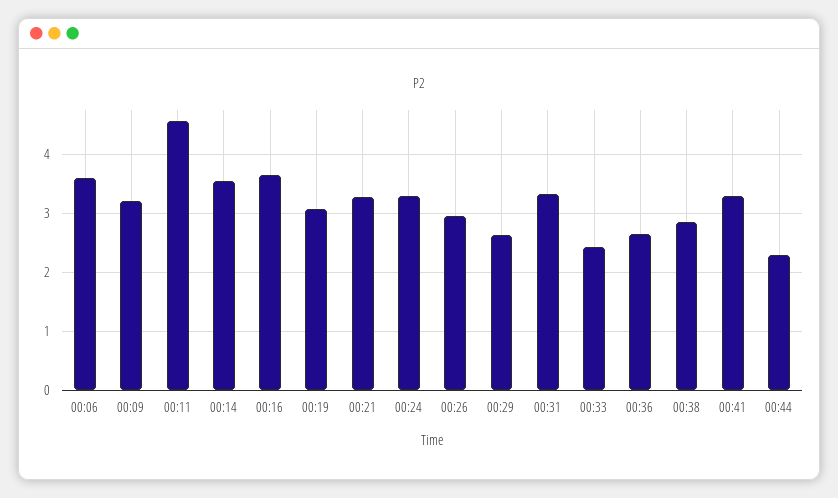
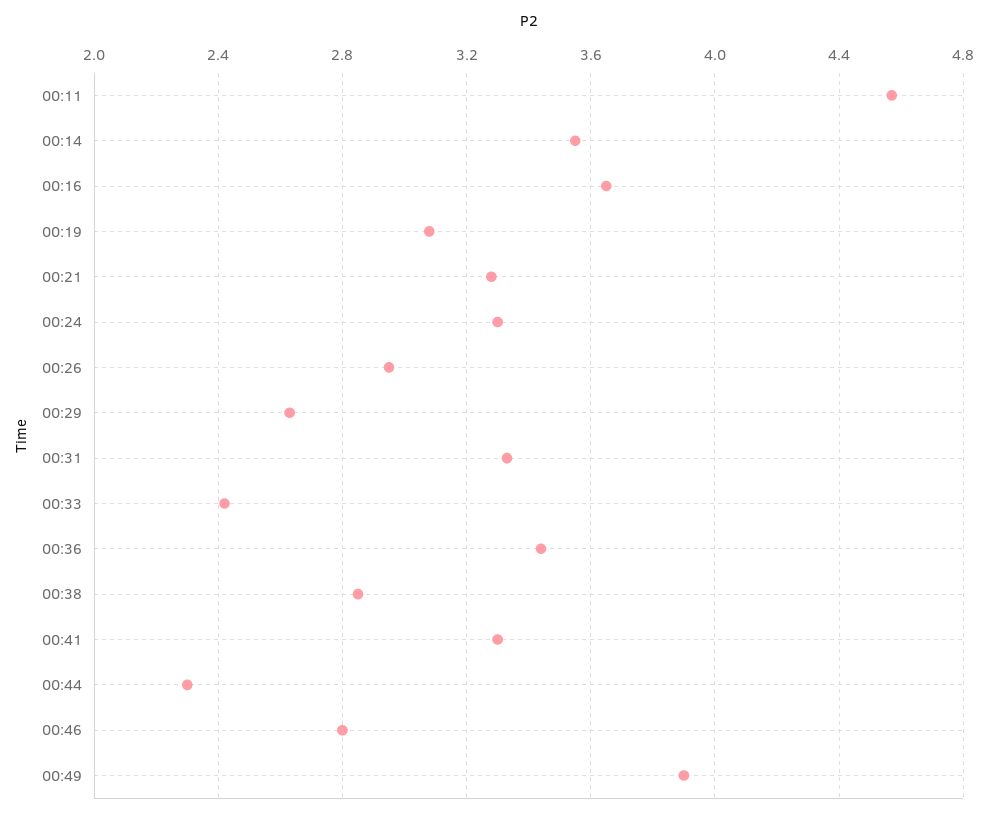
00:06: 3.6 -> none
00:09: 3.2 -> none
00:36: 2.6 -> 3.45
00:46: none -> 2.8
00:49: none -> 3.9

